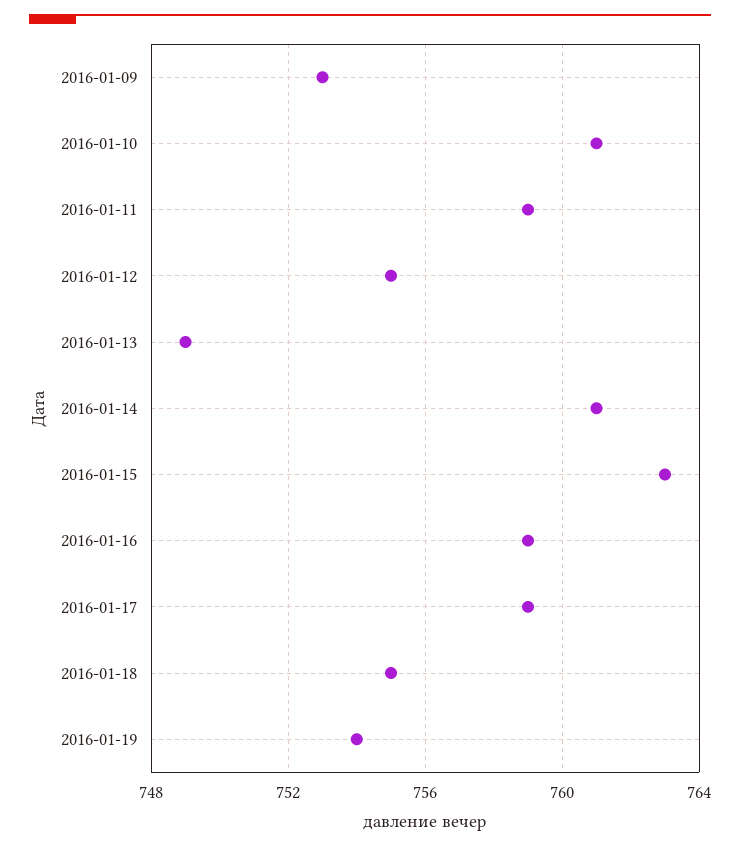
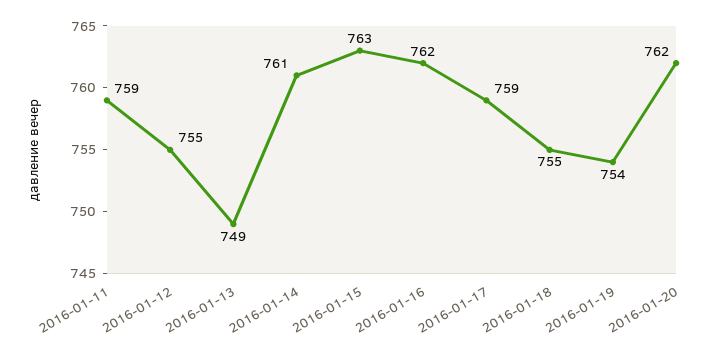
2016-01-09: 753 -> none
2016-01-10: 761 -> none
2016-01-16: 759 -> 762
2016-01-20: none -> 762

